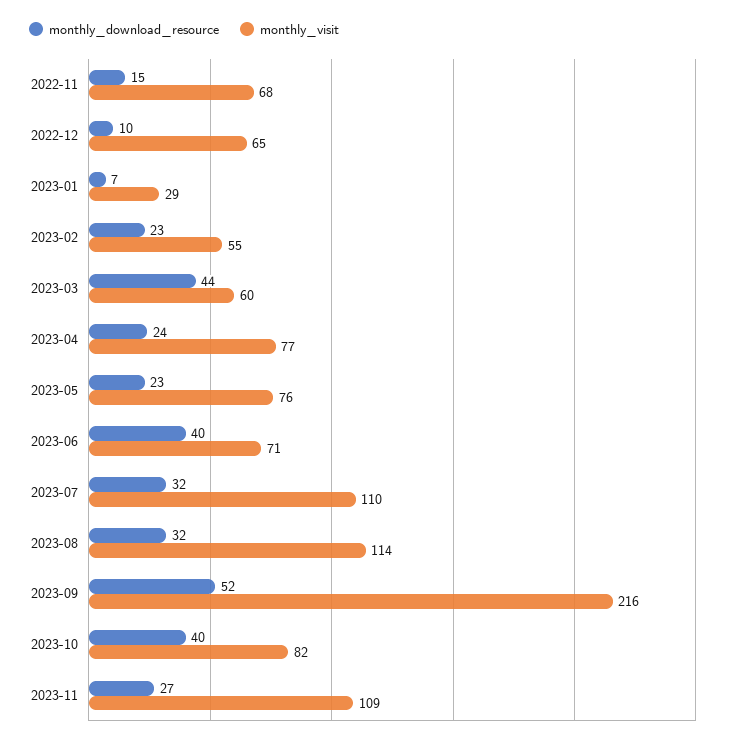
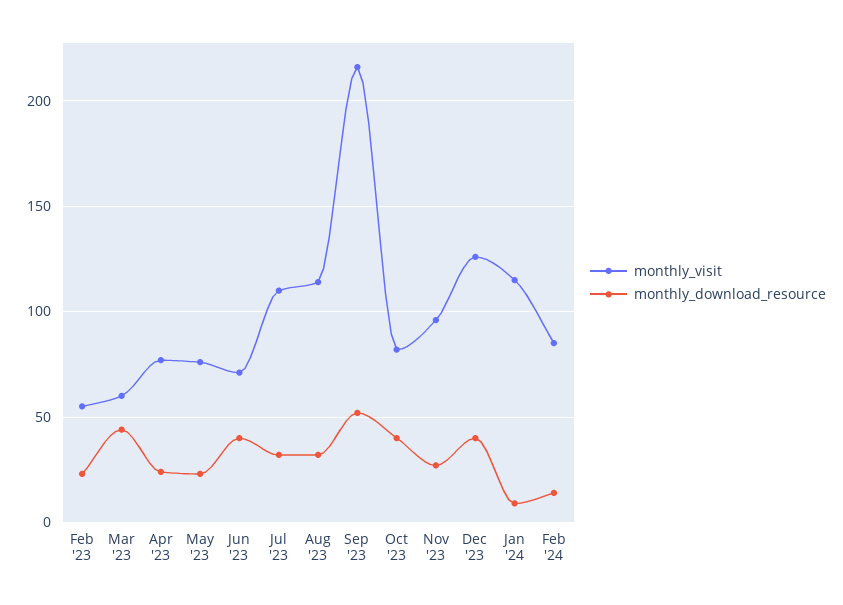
monthly_download_resource, 2022-11: 15 -> none
monthly_visit, 2022-11: 68 -> none
monthly_download_resource, 2022-12: 10 -> none
monthly_visit, 2022-12: 65 -> none
monthly_download_resource, 2023-01: 7 -> none
monthly_visit, 2023-01: 29 -> none
monthly_visit, 2023-11: 109 -> 95
monthly_visit, Dec '23: none -> 125
monthly_download_resource, Dec '23: none -> 40
monthly_visit, Jan '24: none -> 115
monthly_download_resource, Jan '24: none -> 10
monthly_visit, Feb '24: none -> 85
monthly_download_resource, Feb '24: none -> 15

